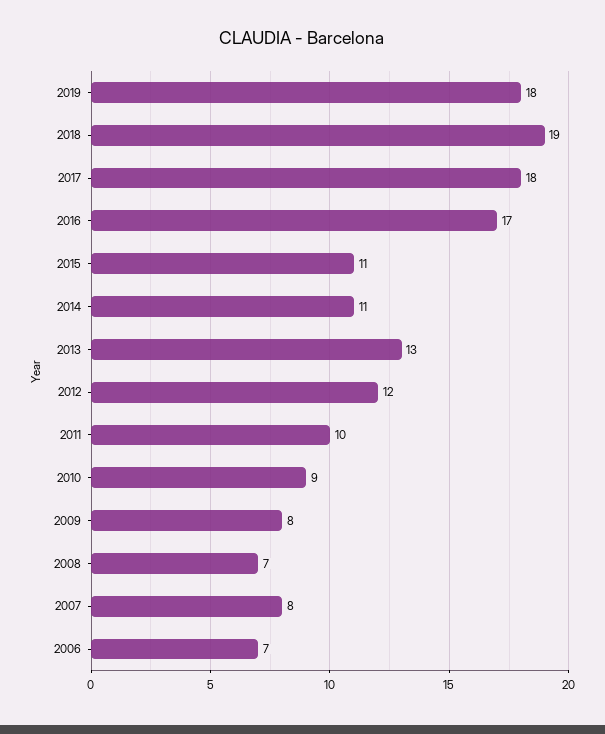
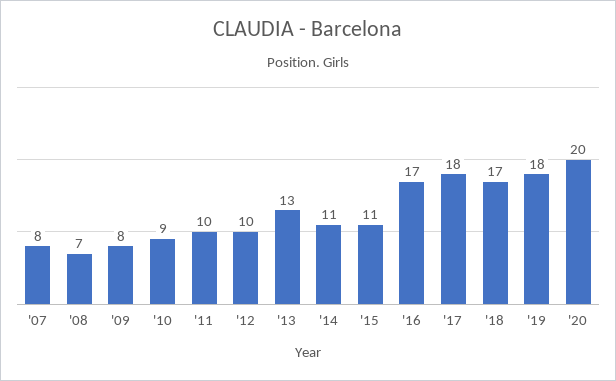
2018: 19 -> 17
2012: 12 -> 10
2006: 7 -> none
'20: none -> 20

